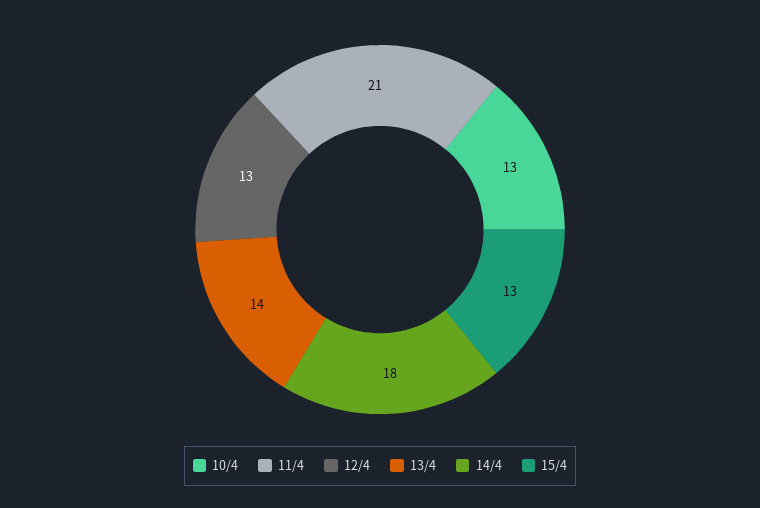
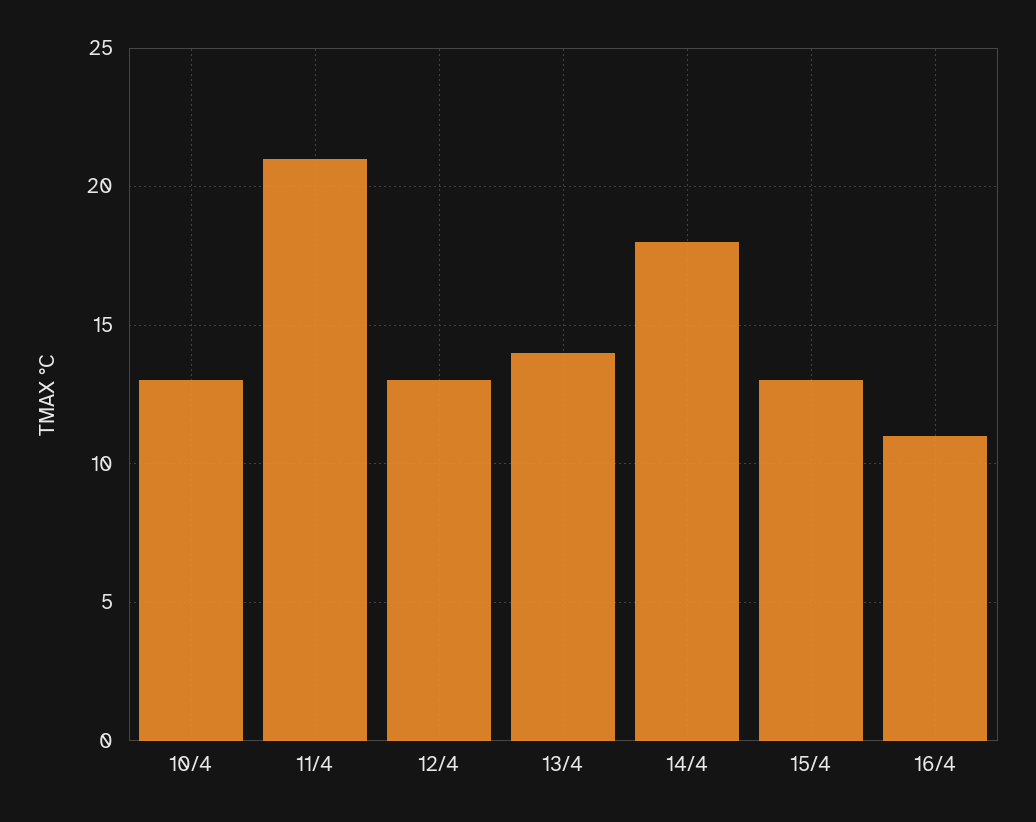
16/4: none -> 11

